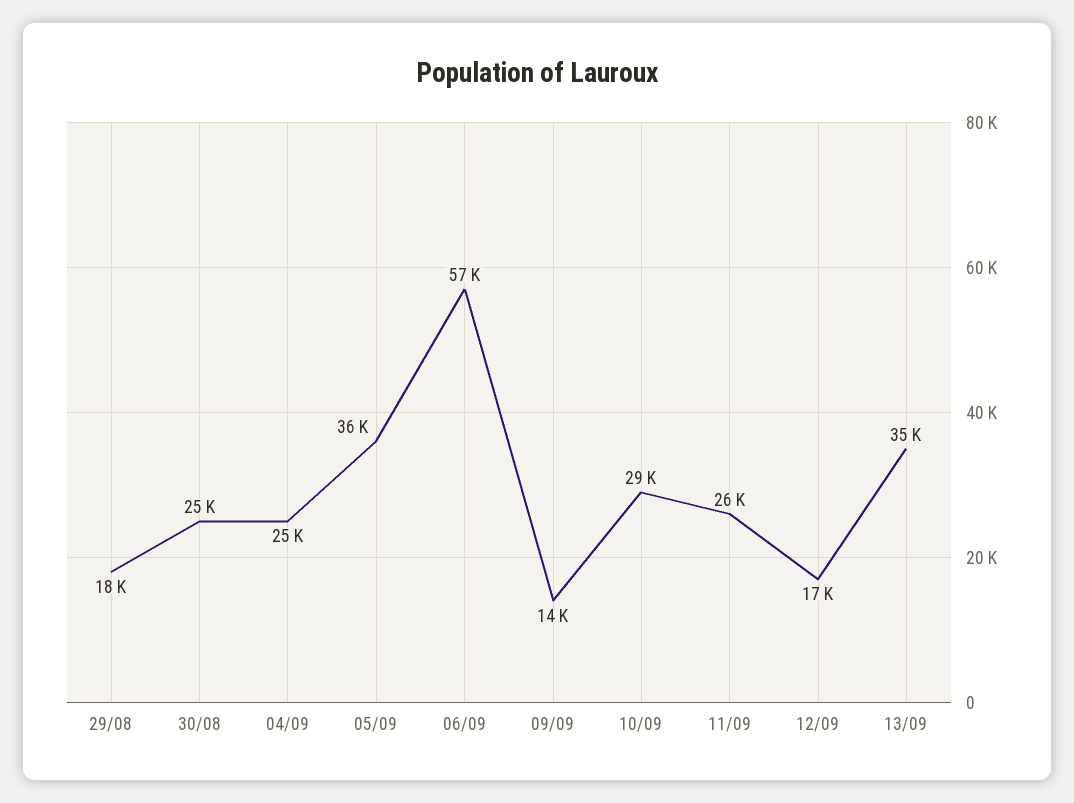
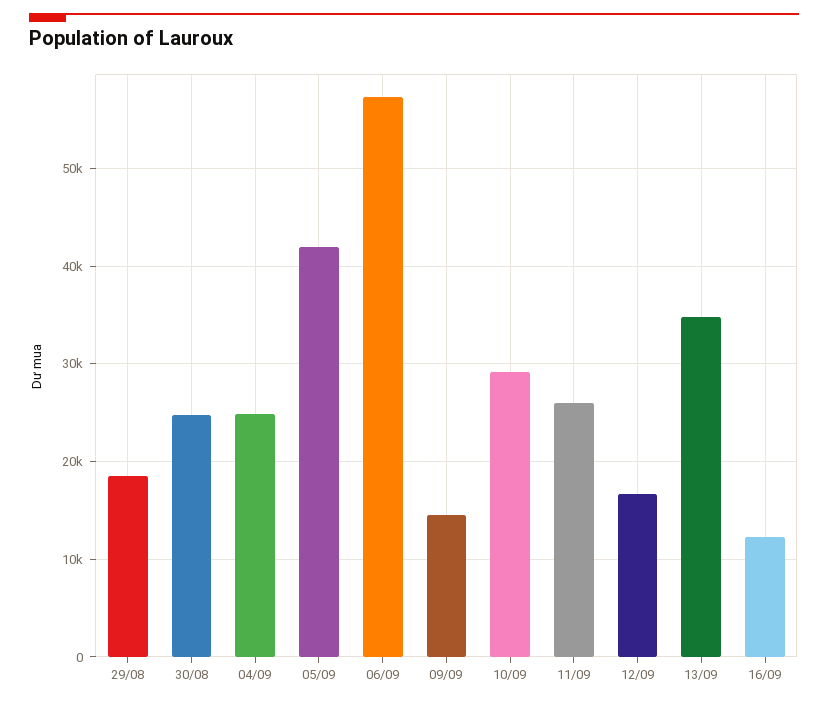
05/09: 36000 -> 42000
16/09: none -> 12000

